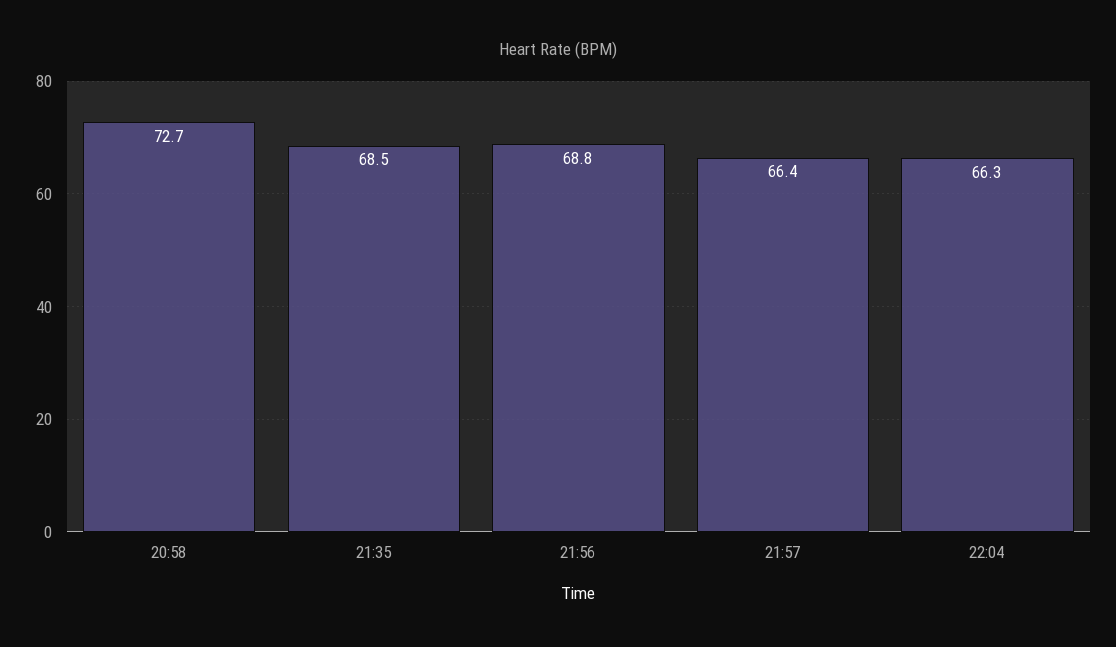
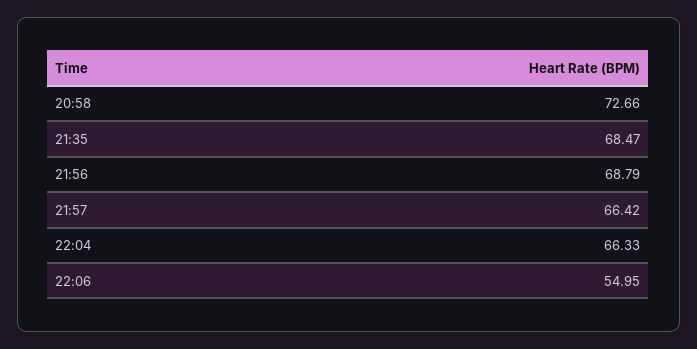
22:06: none -> 54.95

